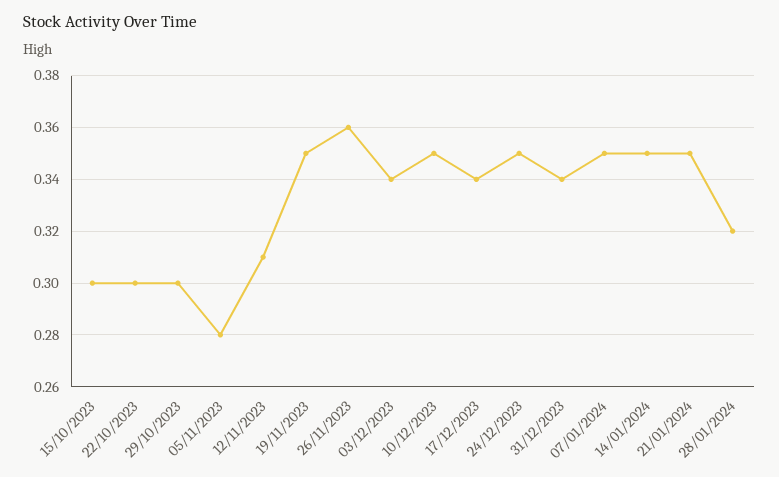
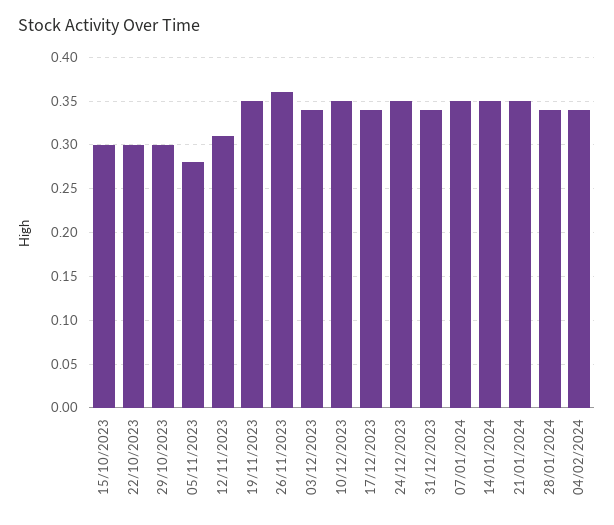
28/01/2024: 0.32 -> 0.34
04/02/2024: none -> 0.34

